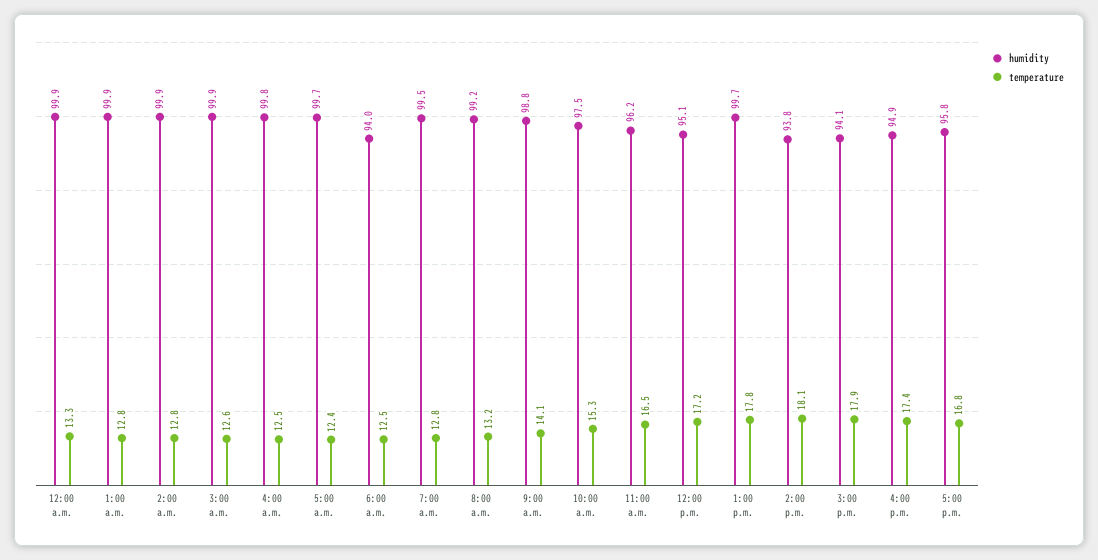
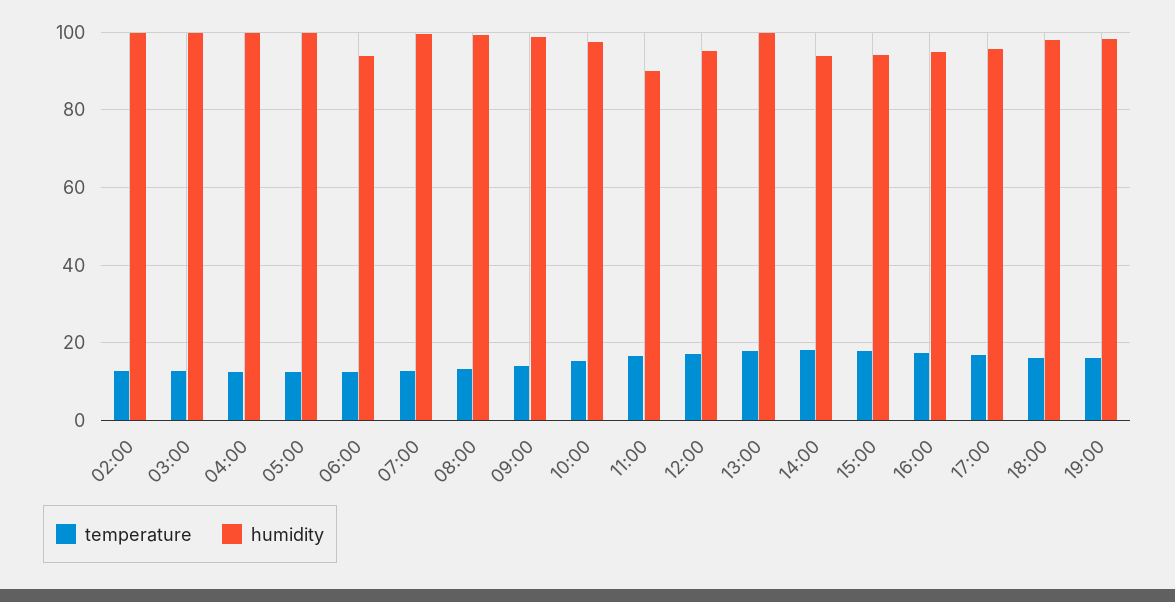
humidity, 12:00 a.m.: 99.9 -> none
temperature, 12:00 a.m.: 13.3 -> none
humidity, 1:00 a.m.: 99.9 -> none
temperature, 1:00 a.m.: 12.8 -> none
humidity, 11:00 a.m.: 96.2 -> 90
temperature, 18:00: none -> 16
humidity, 18:00: none -> 98
temperature, 19:00: none -> 16
humidity, 19:00: none -> 98

